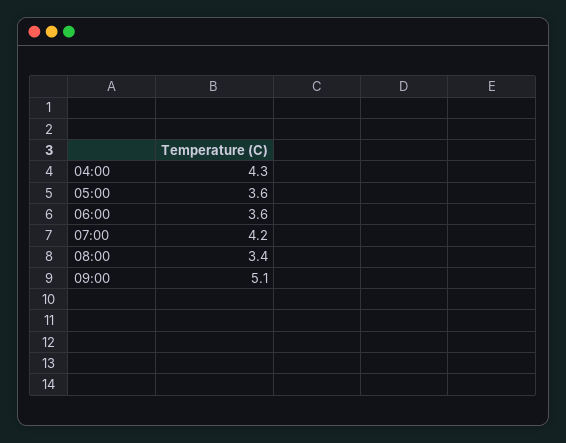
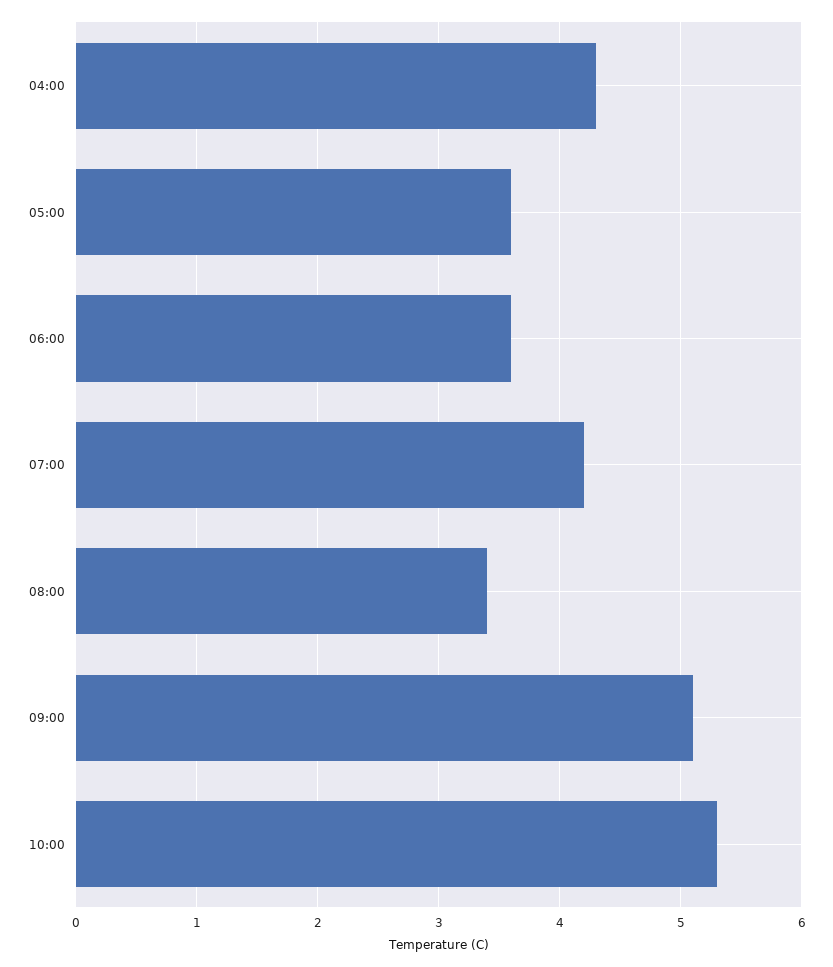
10:00: none -> 5.3

